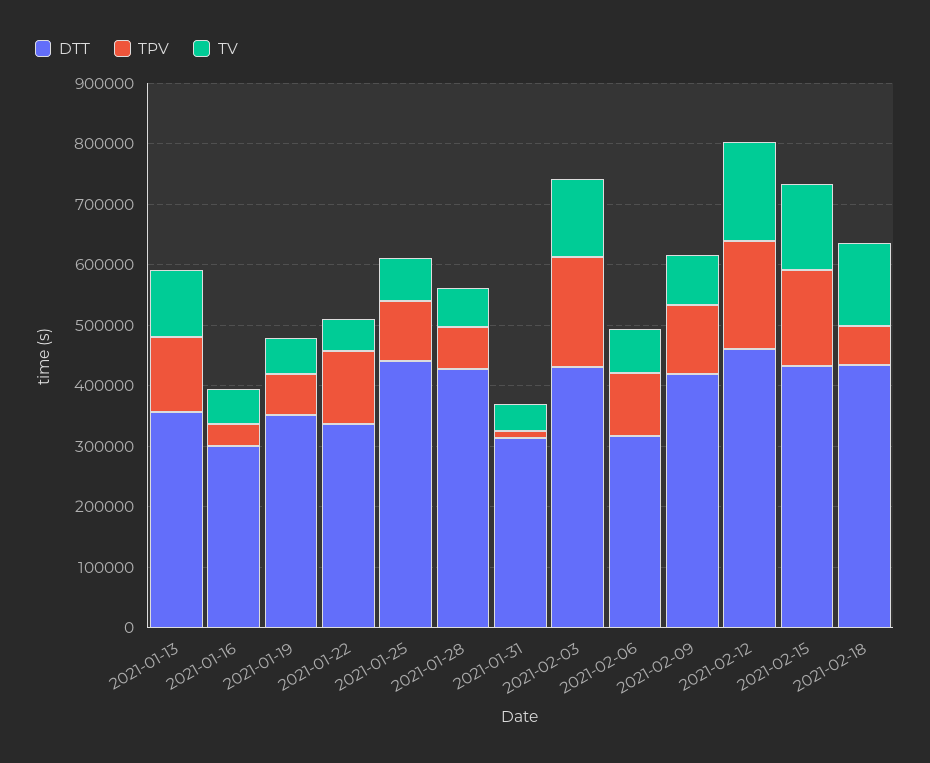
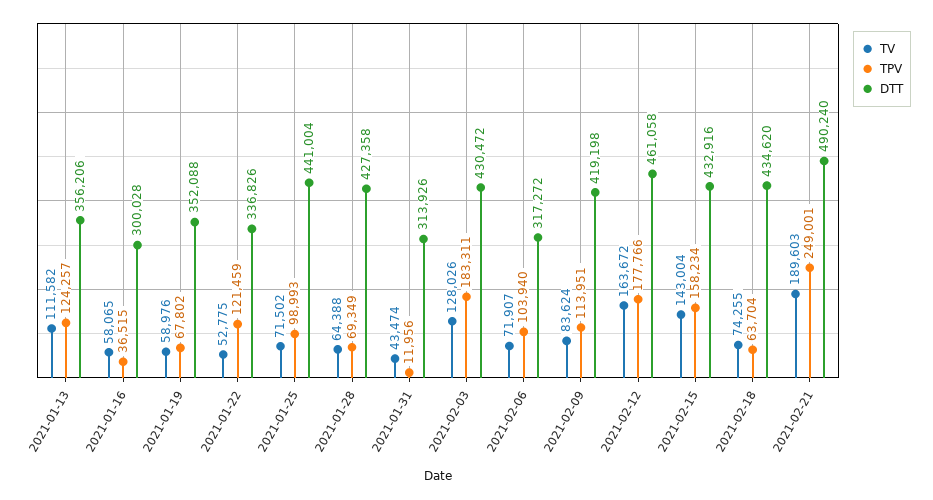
TV, 2021-02-18: 140000 -> 74255
TV, 2021-02-21: none -> 189603
TPV, 2021-02-21: none -> 249001
DTT, 2021-02-21: none -> 490240

